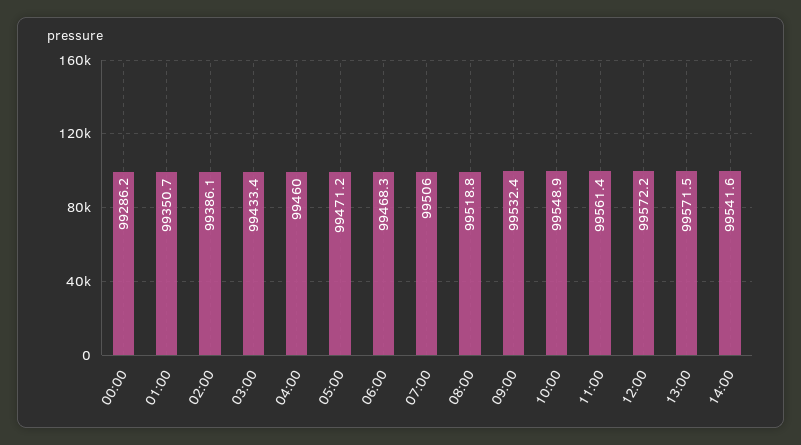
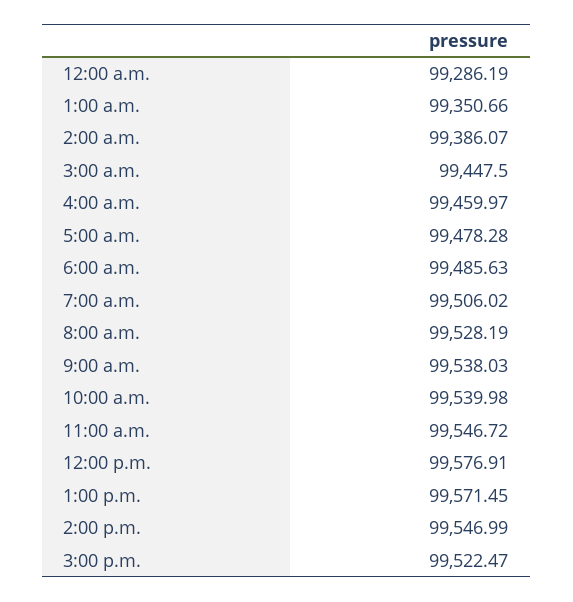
03:00: 99433.4 -> 99447.5
05:00: 99471.2 -> 99478.28
06:00: 99468.3 -> 99485.63
08:00: 99518.8 -> 99528.19
09:00: 99532.4 -> 99538.03
10:00: 99548.9 -> 99539.98
11:00: 99561.4 -> 99546.72
12:00: 99572.2 -> 99576.91
14:00: 99541.6 -> 99546.99
3:00 p.m.: none -> 99522.47

